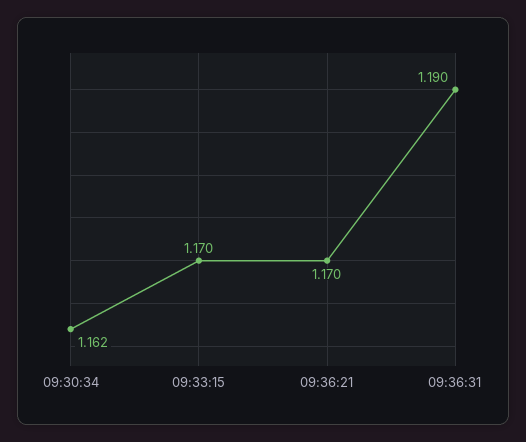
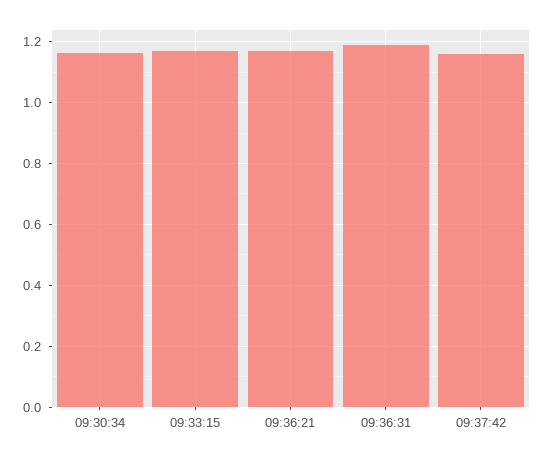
09:37:42: none -> 1.16

